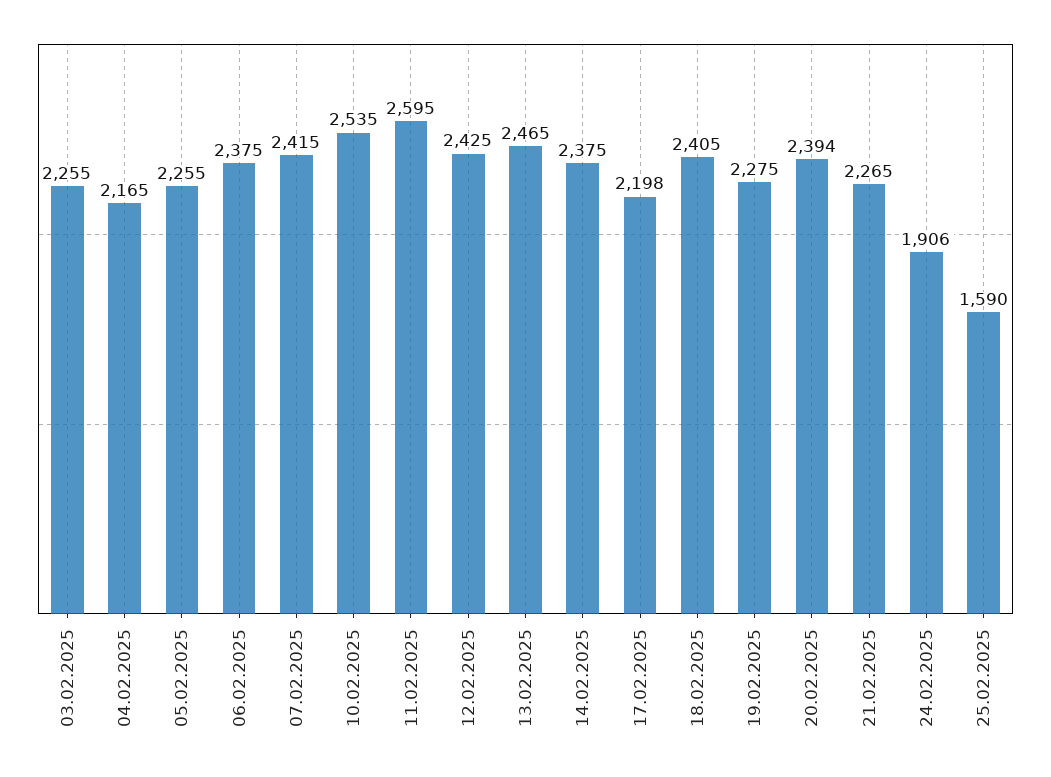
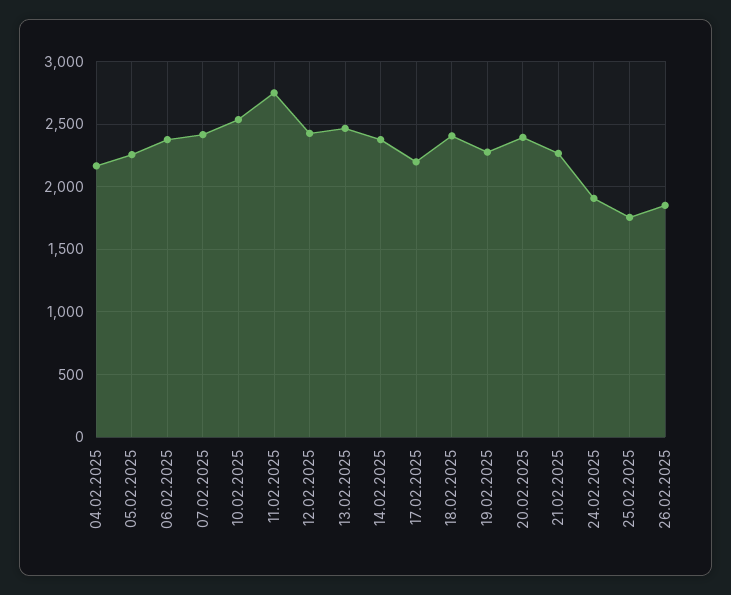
03.02.2025: 2255 -> none
11.02.2025: 2595 -> 2750
25.02.2025: 1590 -> 1750
26.02.2025: none -> 1850

